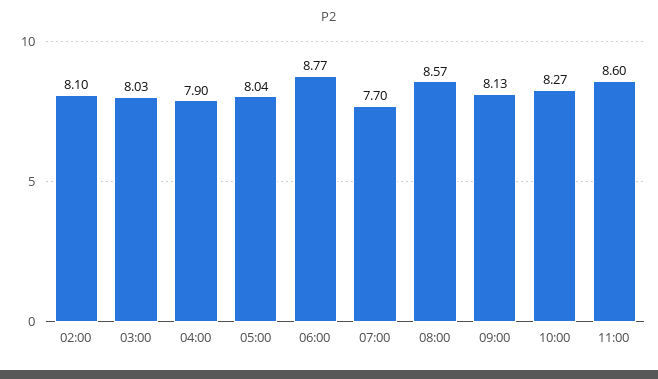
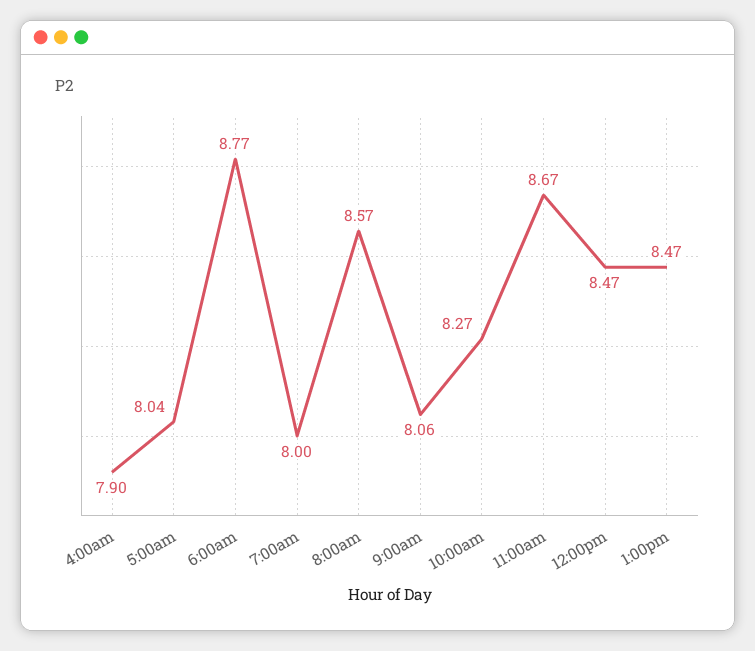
02:00: 8.1 -> none
03:00: 8.03 -> none
07:00: 7.7 -> 8
09:00: 8.13 -> 8.06
11:00: 8.6 -> 8.67
12:00pm: none -> 8.47
1:00pm: none -> 8.47

